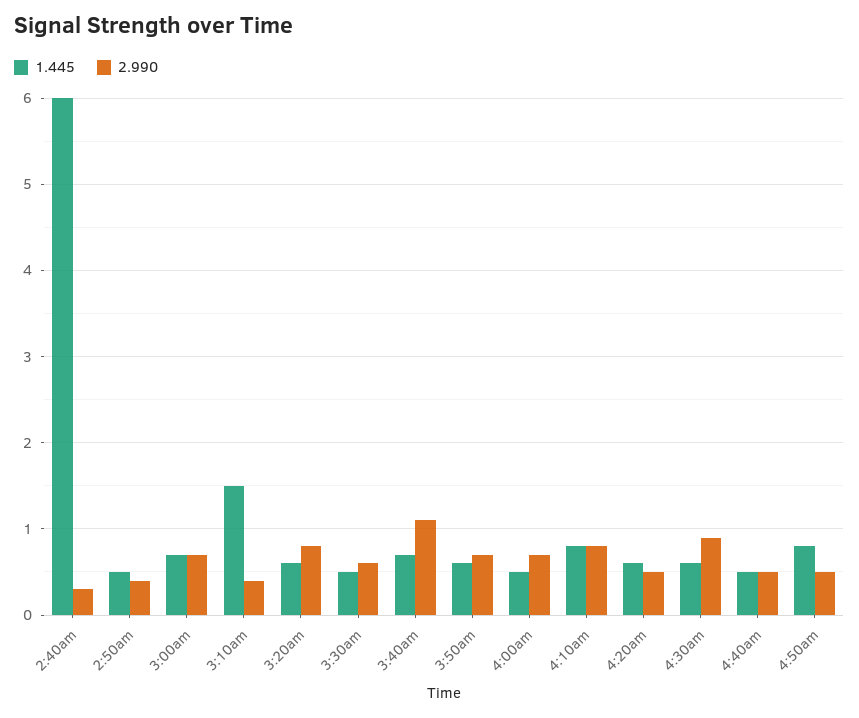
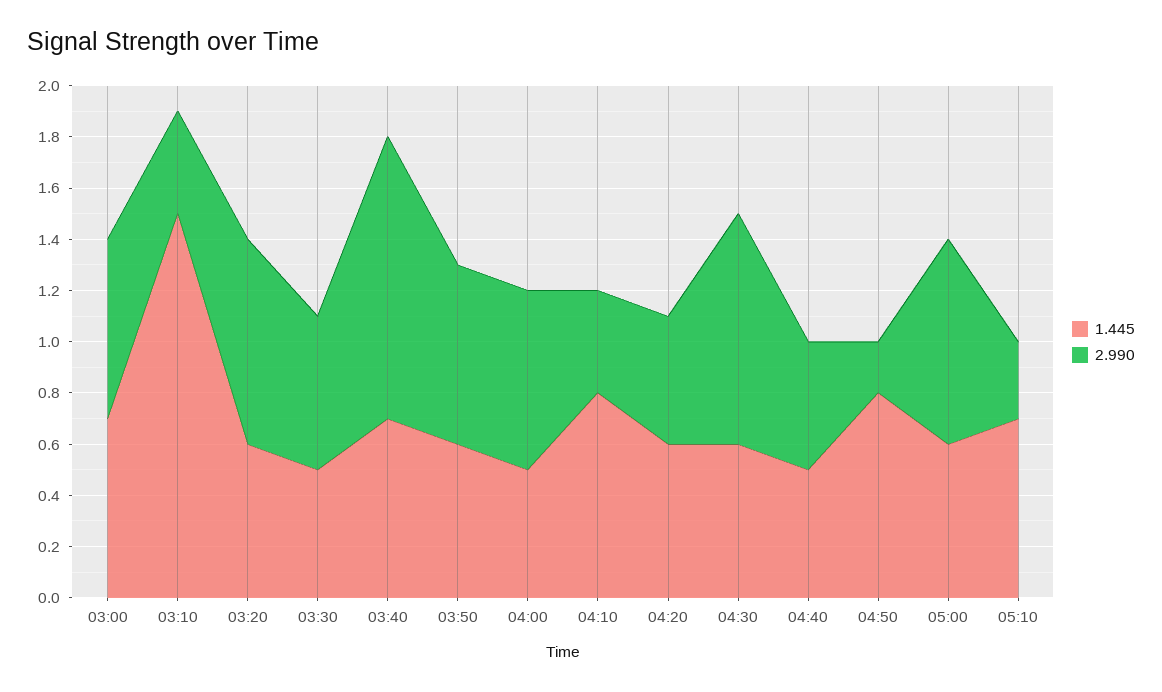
1.445, 2:40am: 6 -> none
2.990, 2:40am: 0.3 -> none
1.445, 2:50am: 0.5 -> none
2.990, 2:50am: 0.4 -> none
2.990, 4:10am: 0.8 -> 0.4
2.990, 4:50am: 0.5 -> 0.2
1.445, 05:00: none -> 0.6
2.990, 05:00: none -> 0.8
1.445, 05:10: none -> 0.7
2.990, 05:10: none -> 0.3

